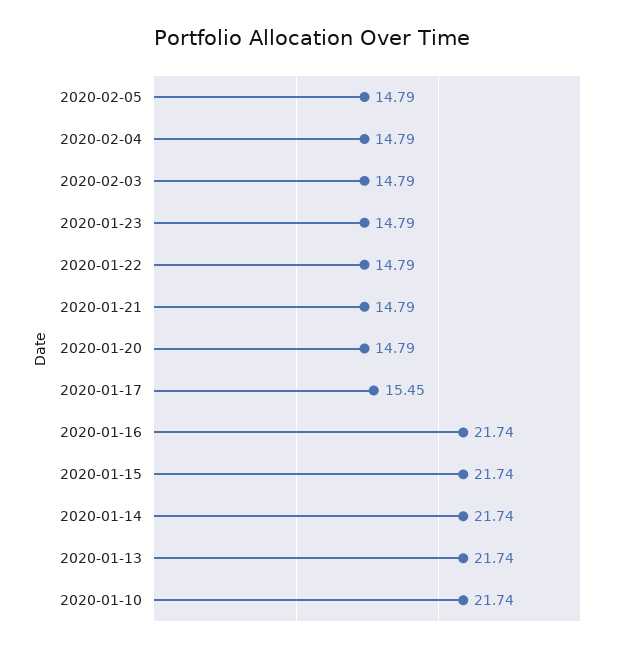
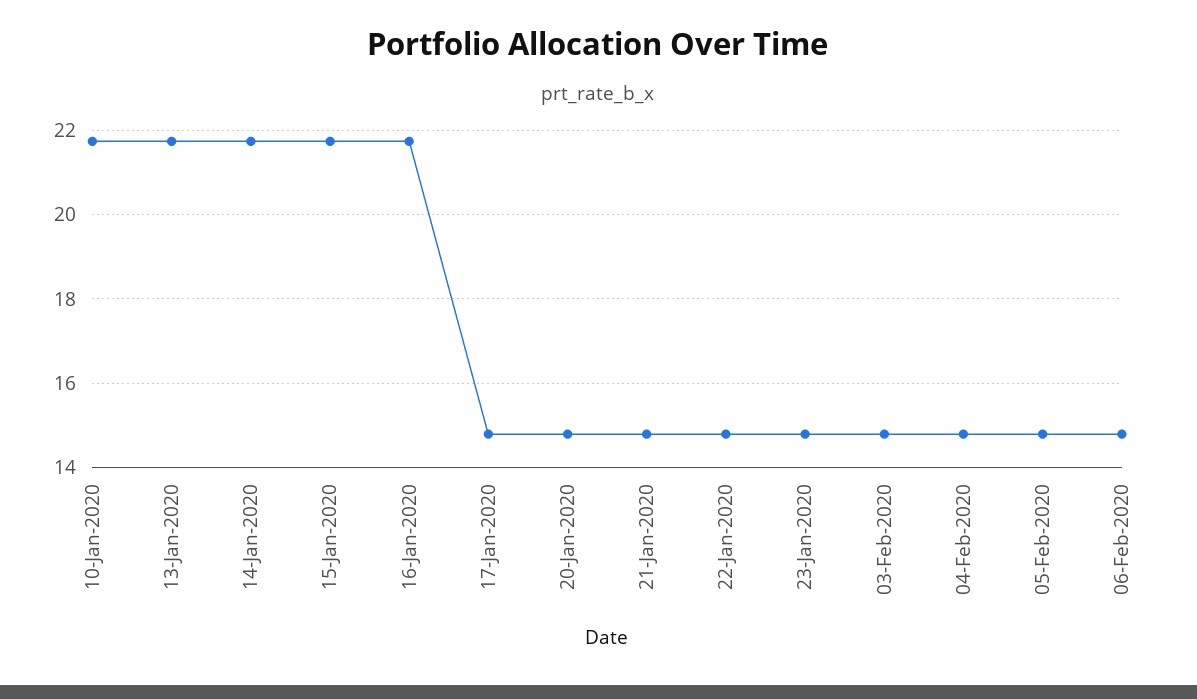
2020-01-17: 15.45 -> 14.8
06-Feb-2020: none -> 14.8

